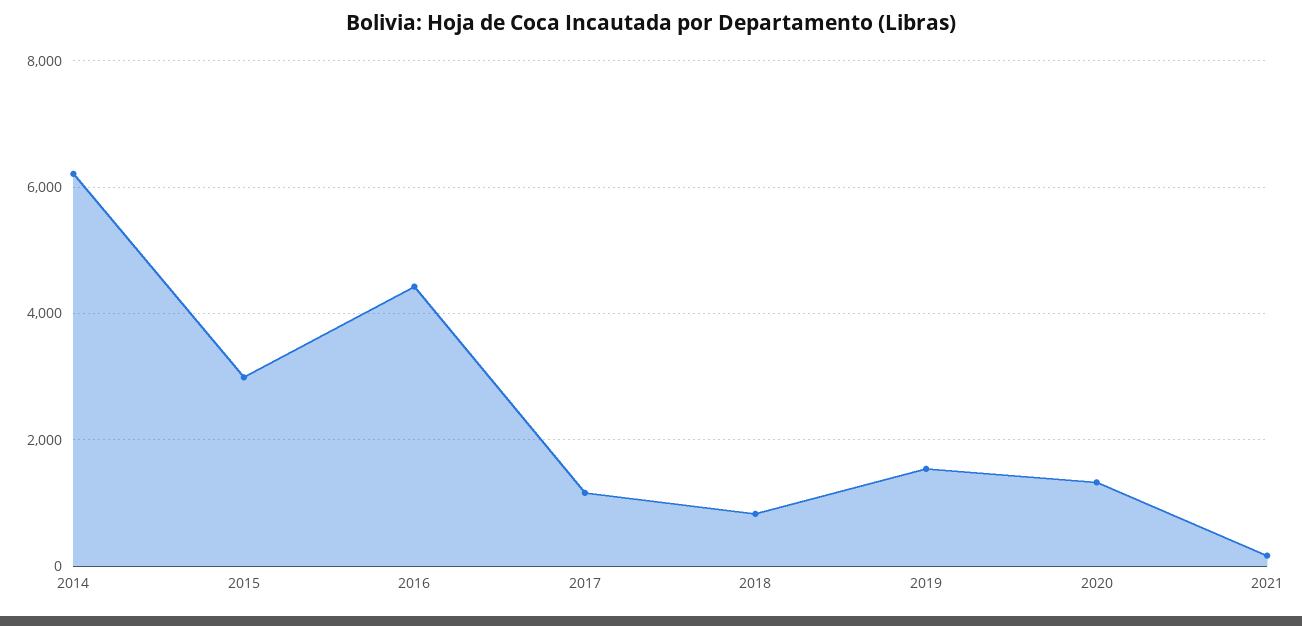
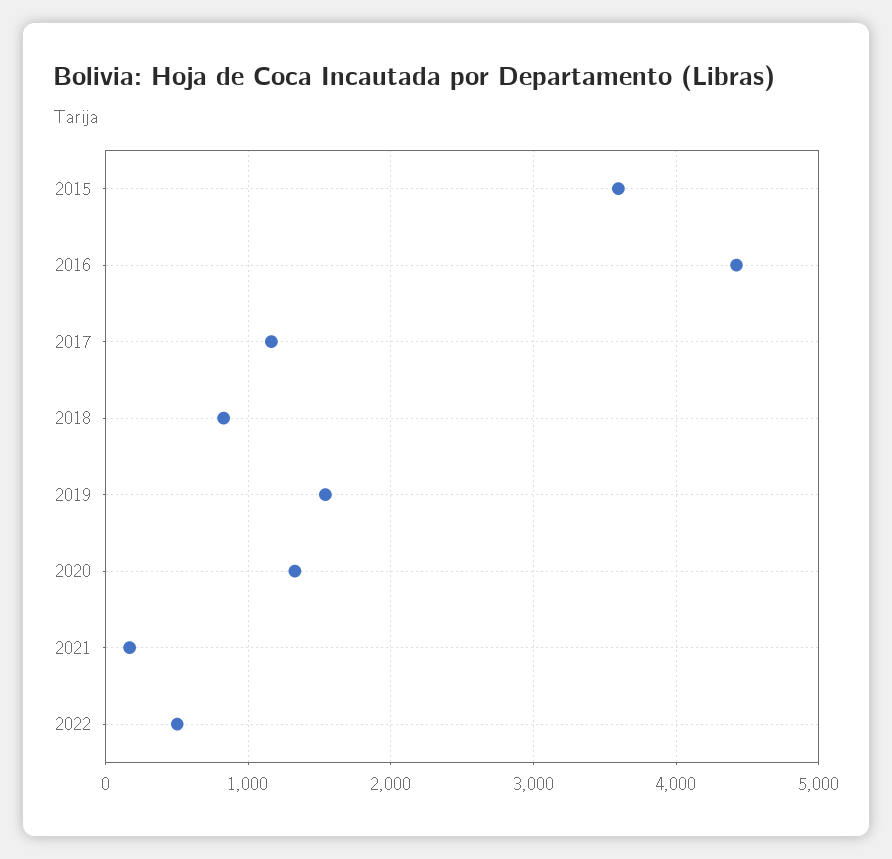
2014: 6200 -> none
2015: 3000 -> 3600
2022: none -> 500

